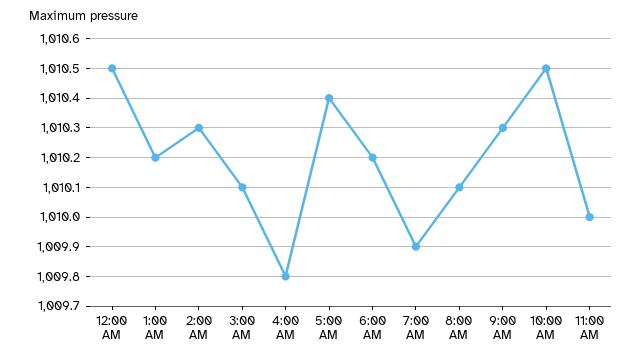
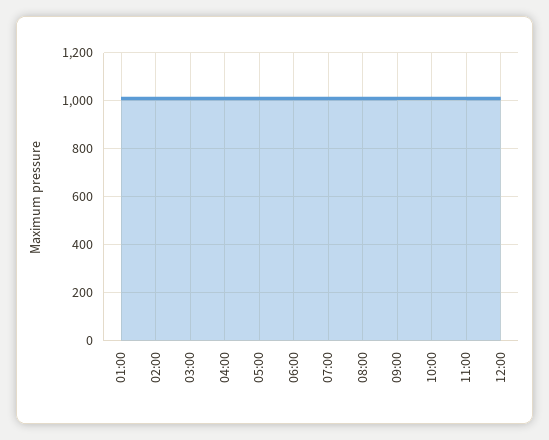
12:00 AM: 1010.5 -> none
12:00: none -> 1000

